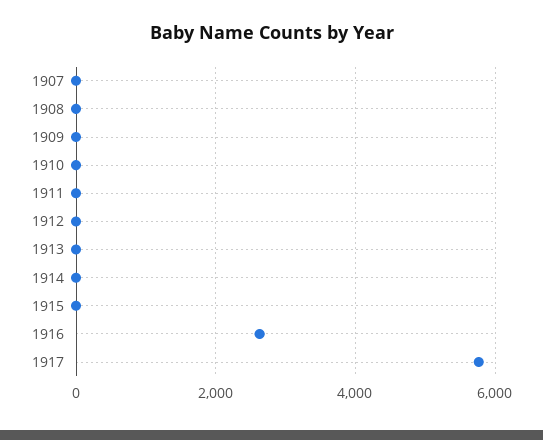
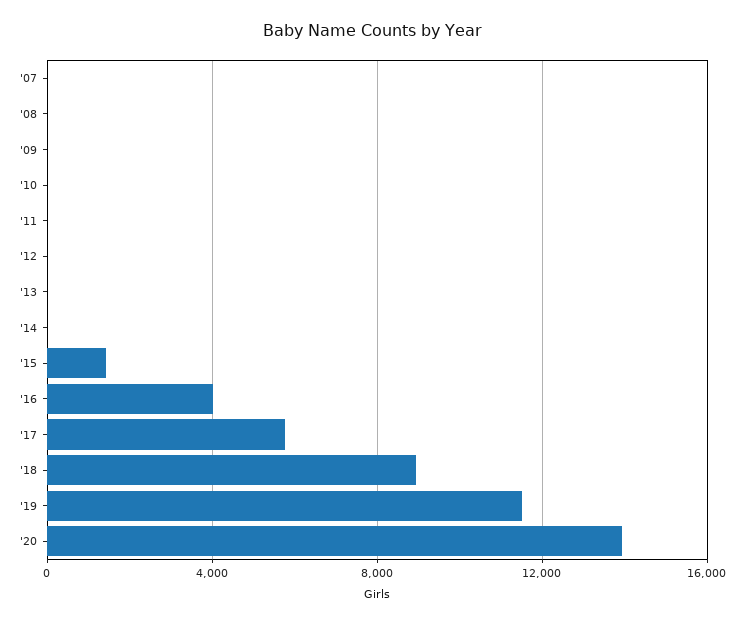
1915: 0 -> 1500
1916: 2600 -> 4000
'18: none -> 9000
'19: none -> 11500
'20: none -> 14000

